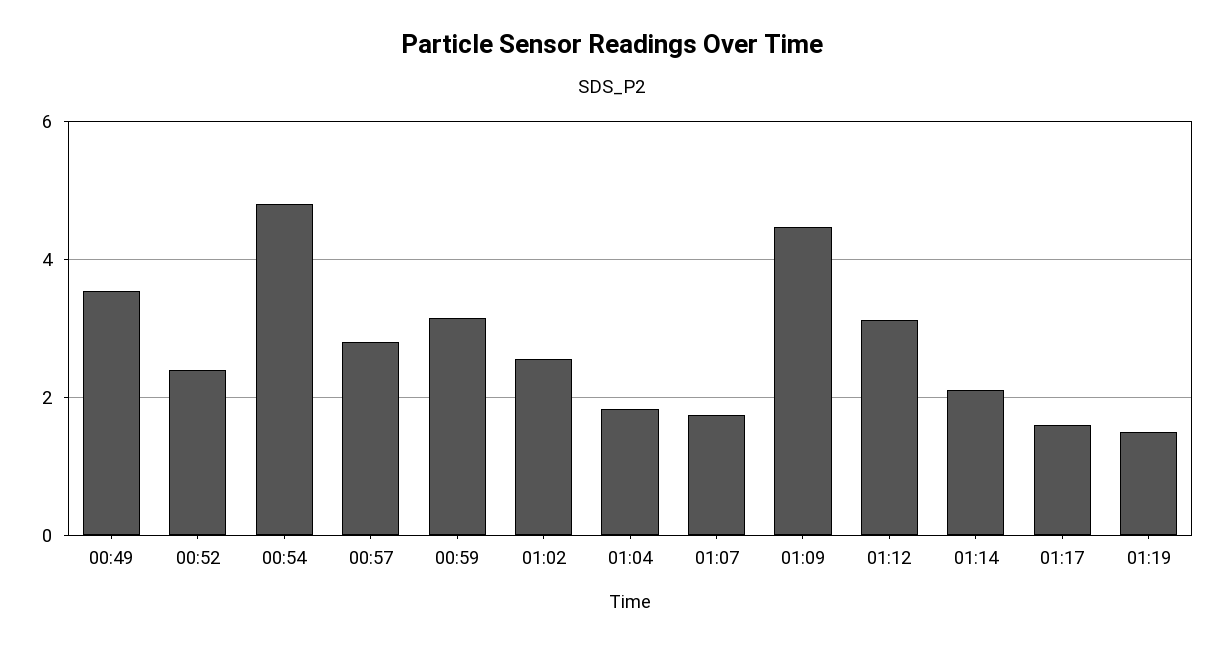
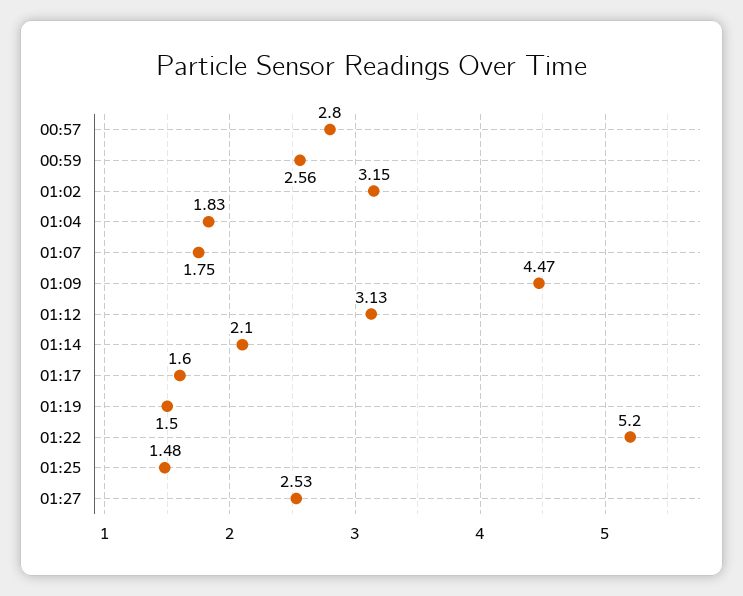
00:49: 3.6 -> none
00:52: 2.4 -> none
00:54: 4.8 -> none
00:59: 3.2 -> 2.56
01:02: 2.6 -> 3.15
01:22: none -> 5.2
01:25: none -> 1.48
01:27: none -> 2.53

